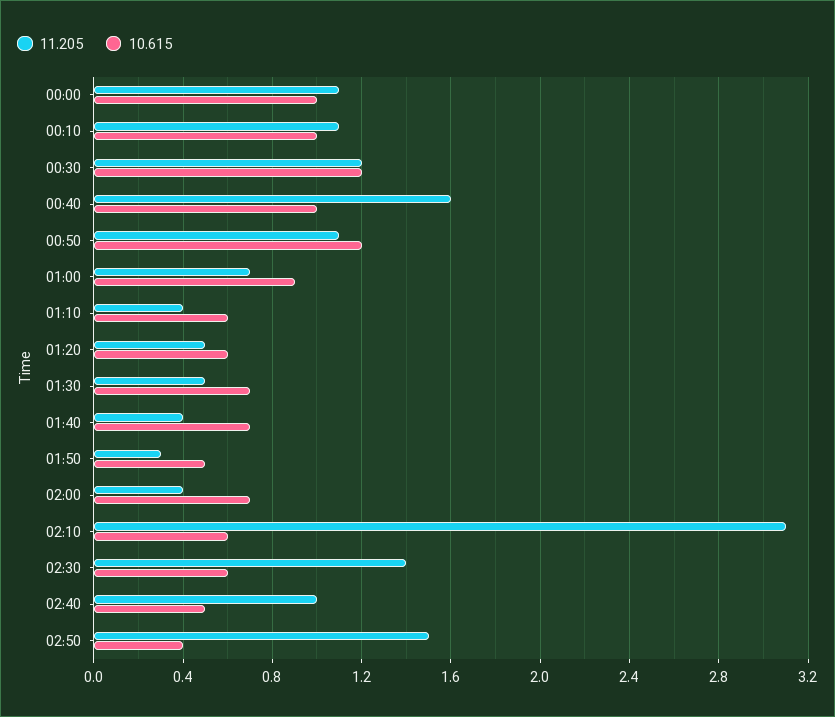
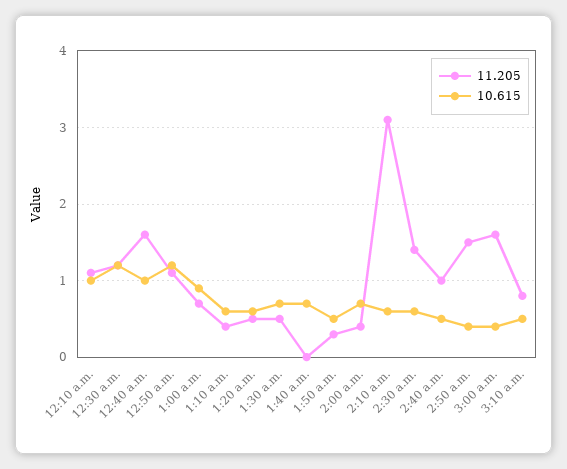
11.205, 00:00: 1.1 -> none
10.615, 00:00: 1 -> none
11.205, 01:40: 0.4 -> 0
11.205, 3:00 a.m.: none -> 1.6
10.615, 3:00 a.m.: none -> 0.4
11.205, 3:10 a.m.: none -> 0.8
10.615, 3:10 a.m.: none -> 0.5

